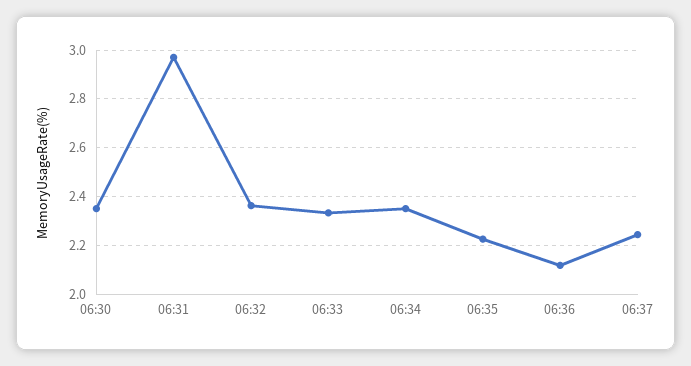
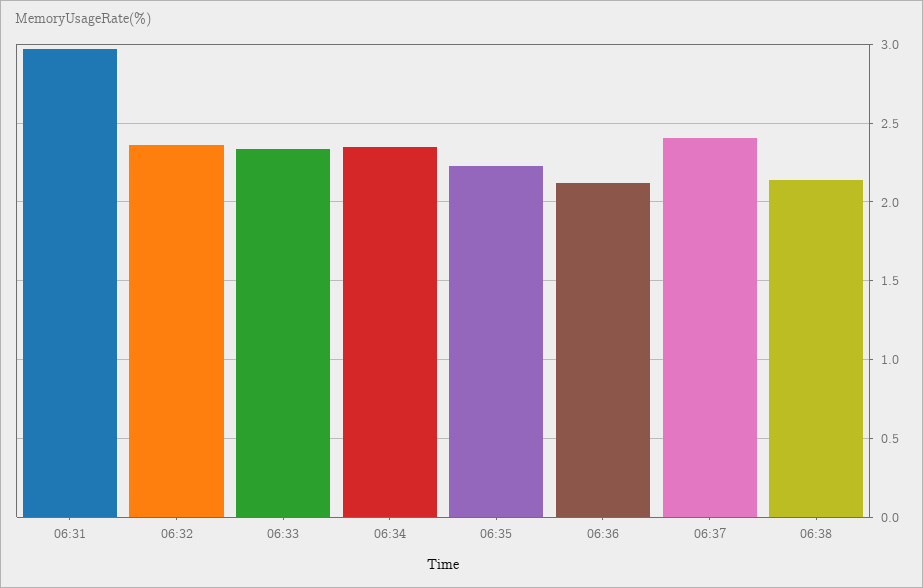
06:30: 2.35 -> none
06:37: 2.25 -> 2.4
06:38: none -> 2.15

